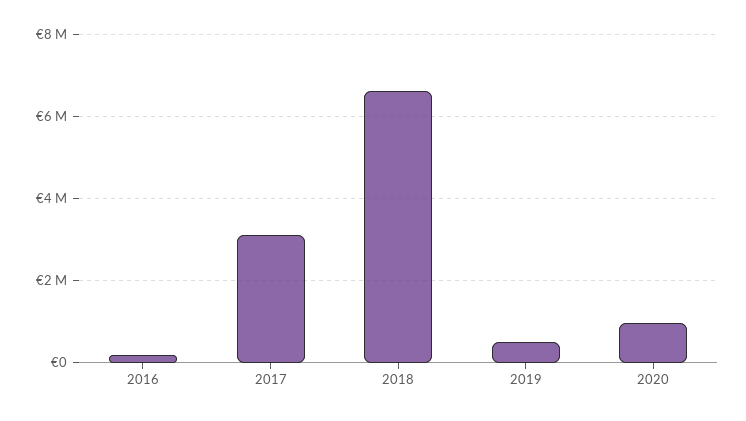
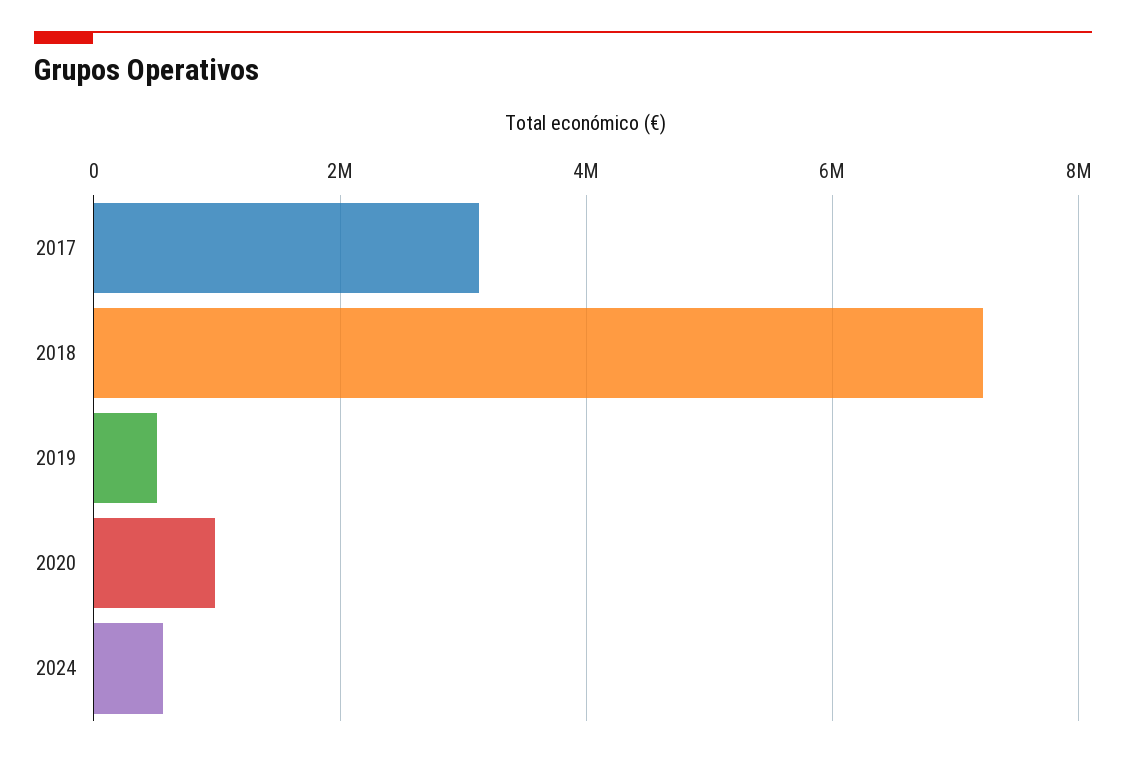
2016: 200000 -> none
2018: 6600000 -> 7200000
2024: none -> 600000

